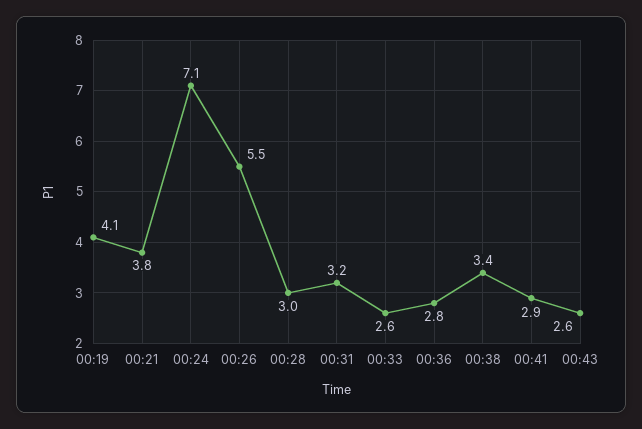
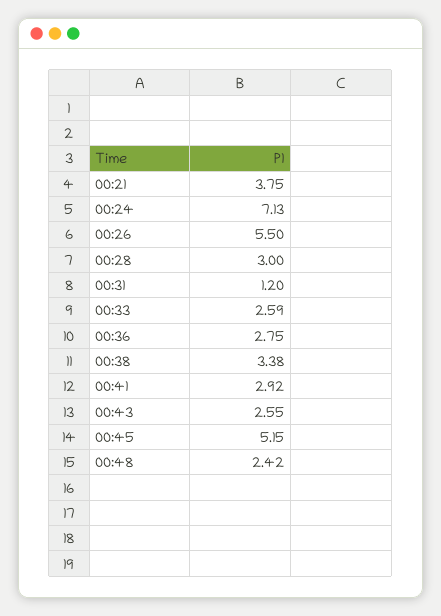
00:19: 4.1 -> none
00:31: 3.2 -> 1.2
00:45: none -> 5.15
00:48: none -> 2.42

